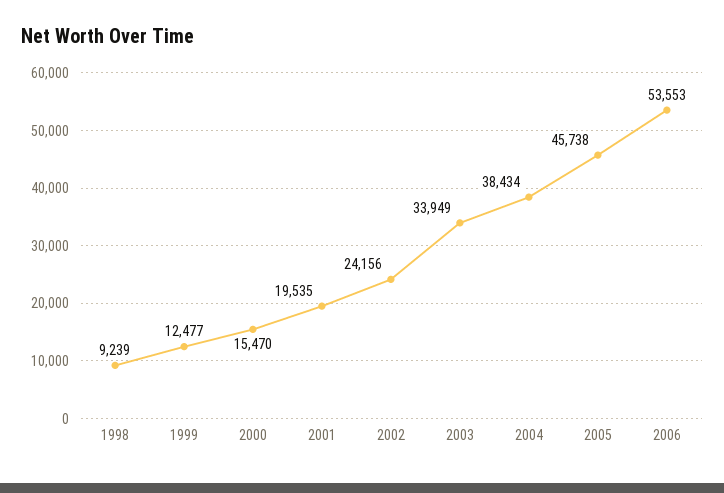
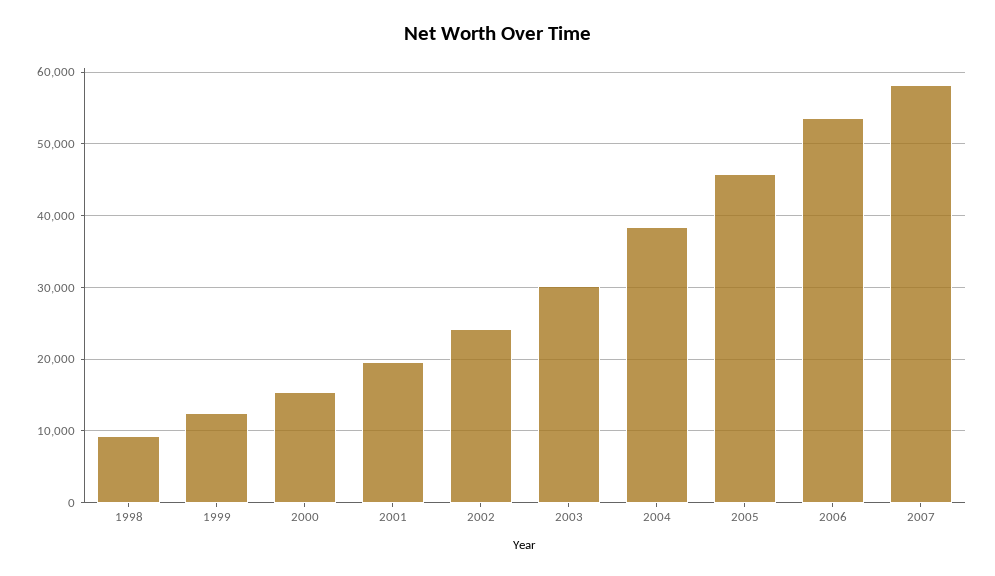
2003: 33949 -> 30000
2007: none -> 58000

